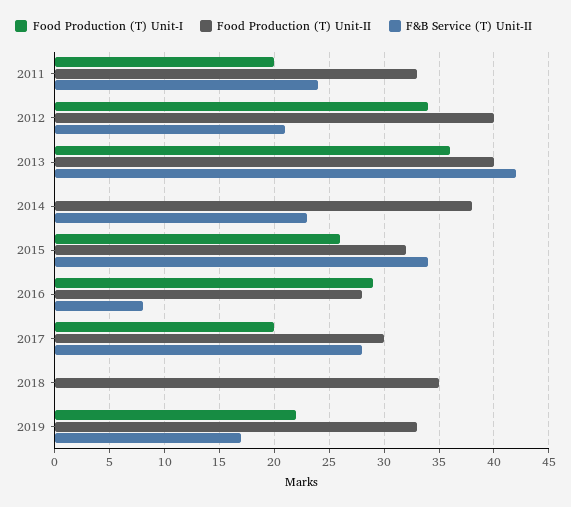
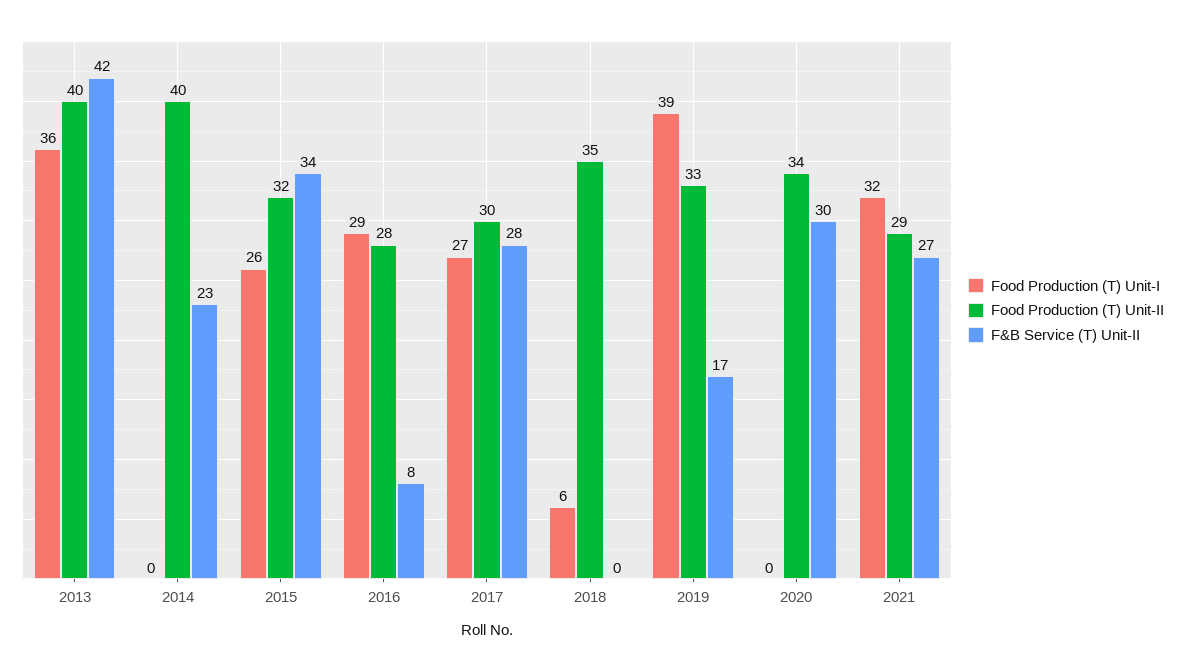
Food Production (T) Unit-I, 2011: 20 -> none
Food Production (T) Unit-II, 2011: 33 -> none
F&B Service (T) Unit-II, 2011: 24 -> none
Food Production (T) Unit-I, 2012: 34 -> none
Food Production (T) Unit-II, 2012: 40 -> none
F&B Service (T) Unit-II, 2012: 21 -> none
Food Production (T) Unit-II, 2014: 38 -> 40
Food Production (T) Unit-I, 2017: 20 -> 27
Food Production (T) Unit-I, 2018: 0 -> 6
Food Production (T) Unit-I, 2019: 22 -> 39
Food Production (T) Unit-I, 2020: none -> 0
Food Production (T) Unit-II, 2020: none -> 34
F&B Service (T) Unit-II, 2020: none -> 30
Food Production (T) Unit-I, 2021: none -> 32
Food Production (T) Unit-II, 2021: none -> 29
F&B Service (T) Unit-II, 2021: none -> 27

